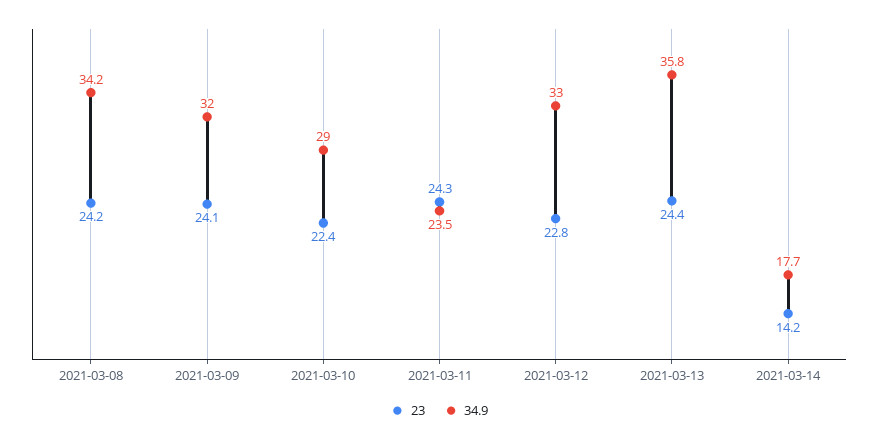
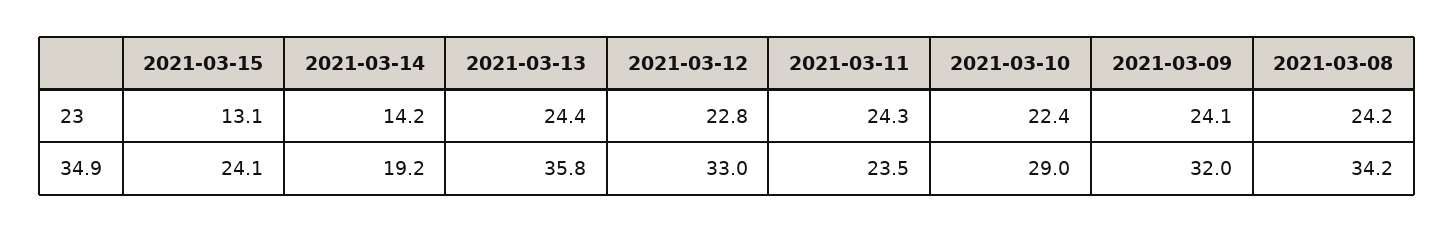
34.9, 2021-03-14: 17.7 -> 19.2
23, 2021-03-15: none -> 13.1
34.9, 2021-03-15: none -> 24.1

